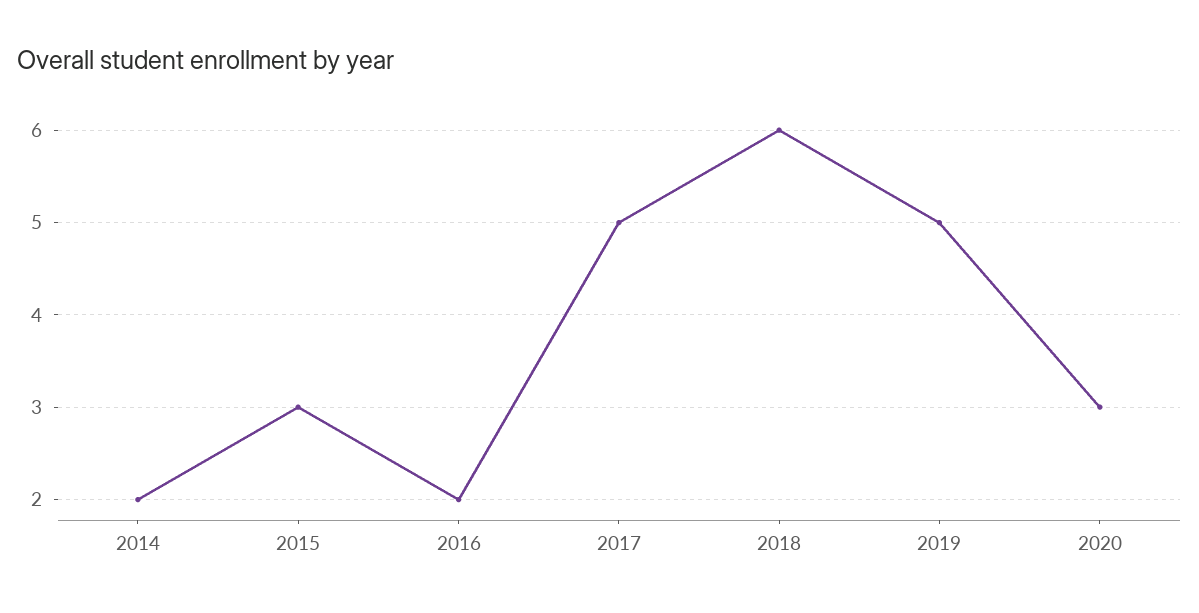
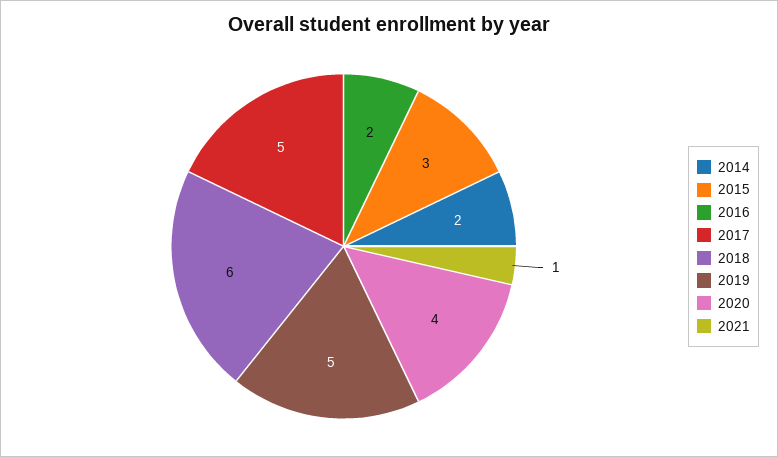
2020: 3 -> 4
2021: none -> 1

